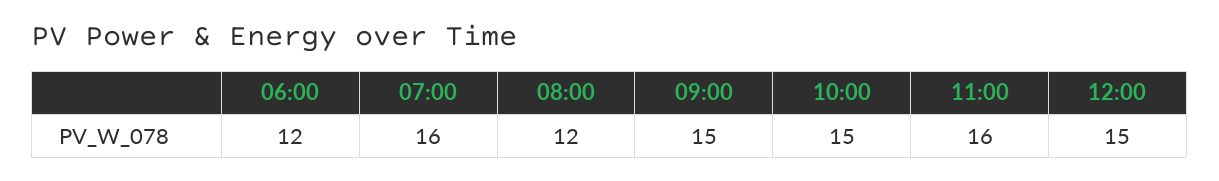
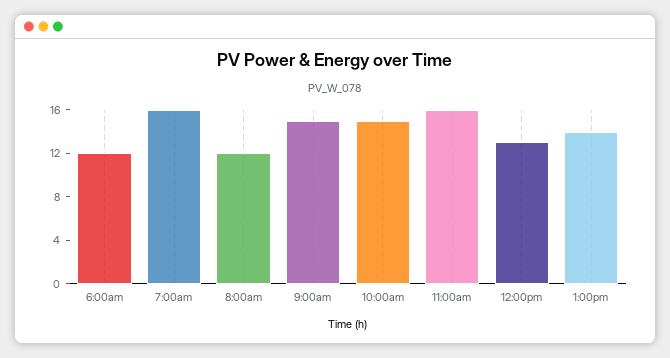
12:00: 15 -> 13
1:00pm: none -> 14

